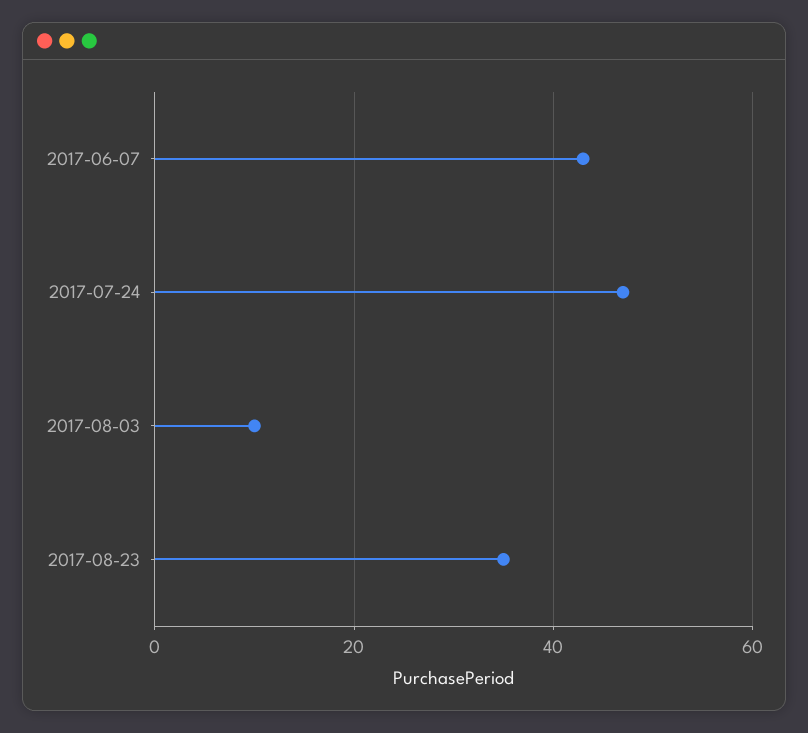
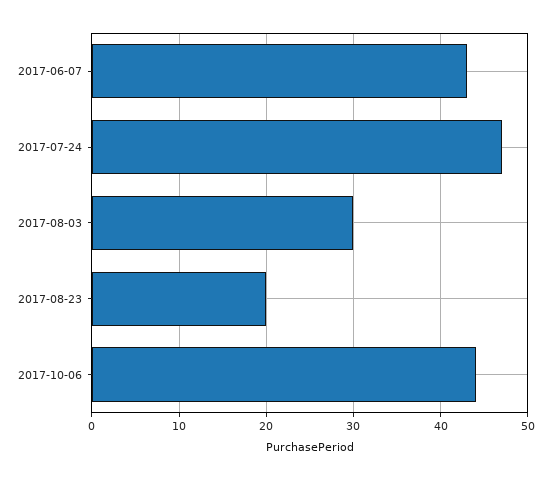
2017-08-03: 10 -> 30
2017-08-23: 35 -> 20
2017-10-06: none -> 44

